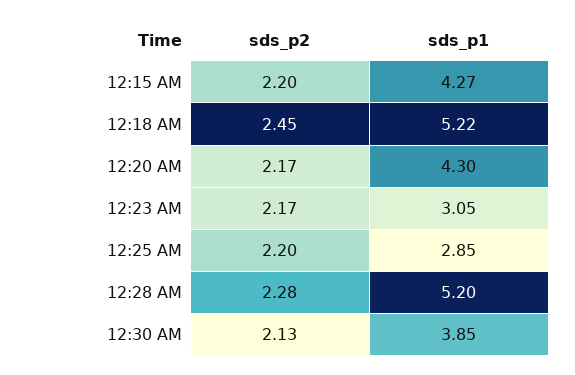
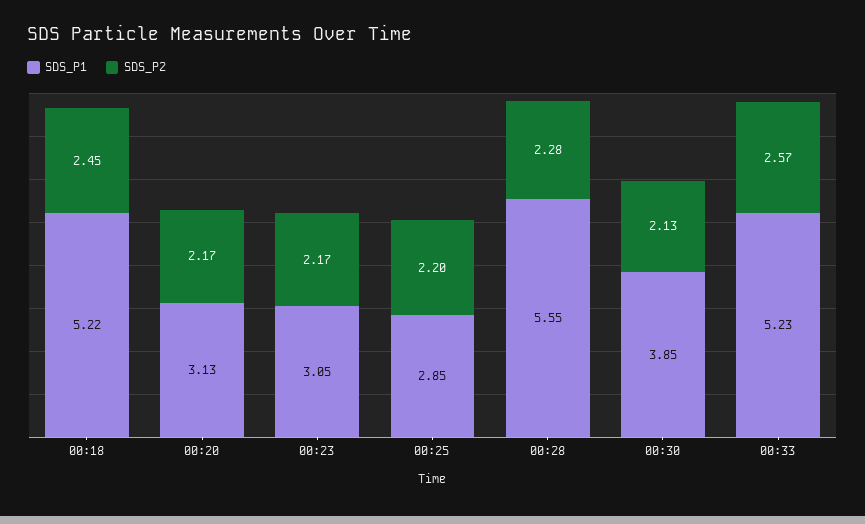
sds_p2, 12:15 AM: 2.2 -> none
sds_p1, 12:15 AM: 4.27 -> none
sds_p1, 12:20 AM: 4.3 -> 3.13
sds_p1, 12:28 AM: 5.2 -> 5.55
sds_p1, 00:33: none -> 5.23
sds_p2, 00:33: none -> 2.57

